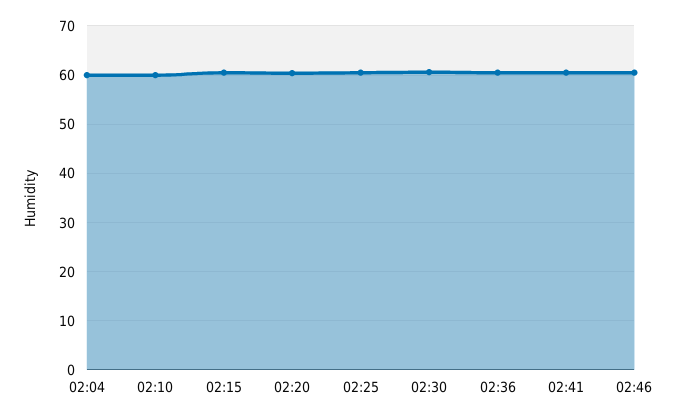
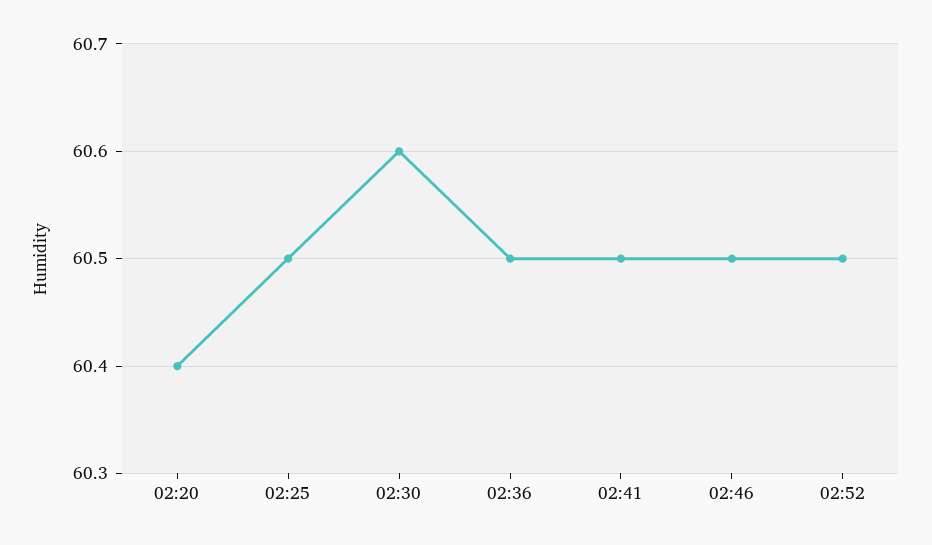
02:04: 60 -> none
02:10: 60 -> none
02:15: 60 -> none
02:52: none -> 60.5

